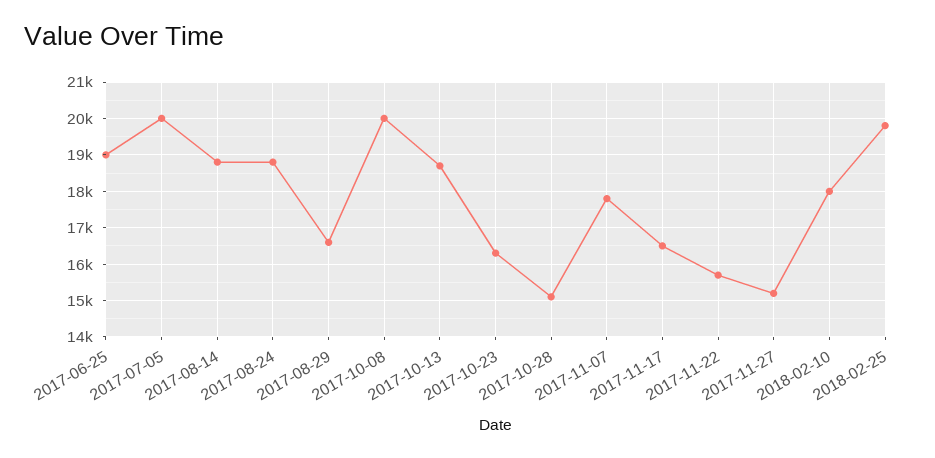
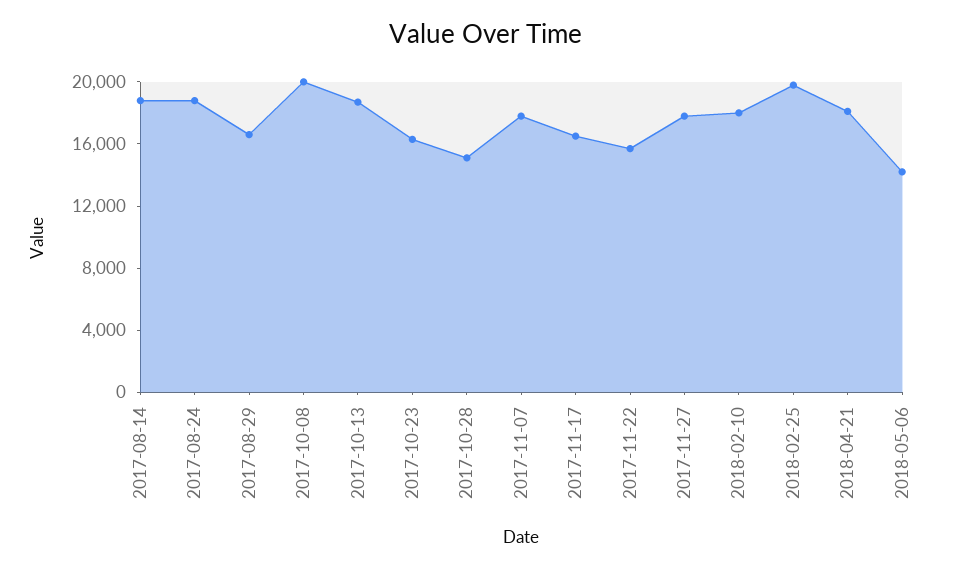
2017-06-25: 19000 -> none
2017-07-05: 20000 -> none
2017-11-27: 15200 -> 18000
2018-04-21: none -> 18000
2018-05-06: none -> 14000

